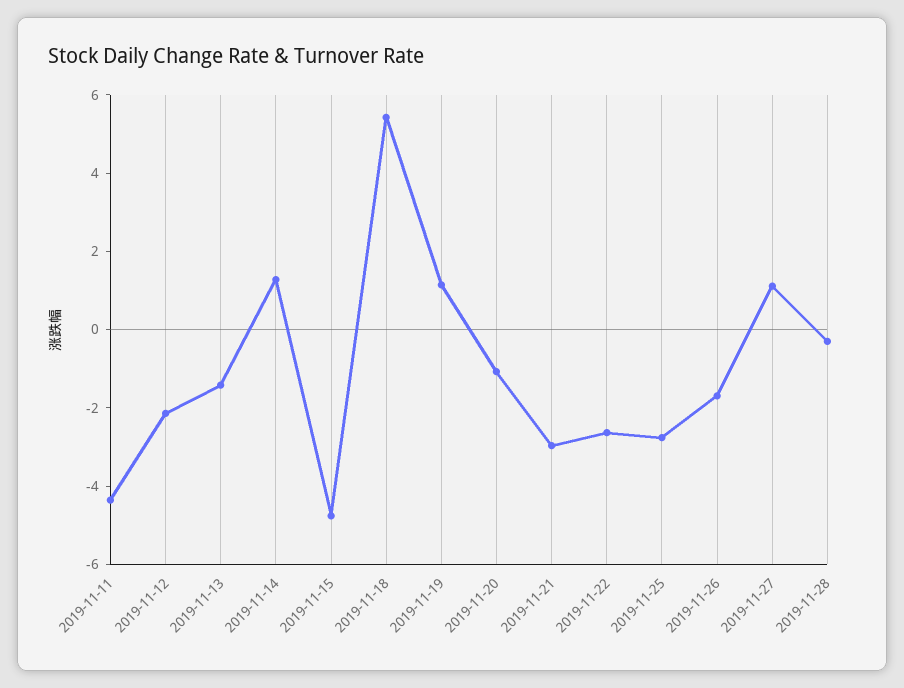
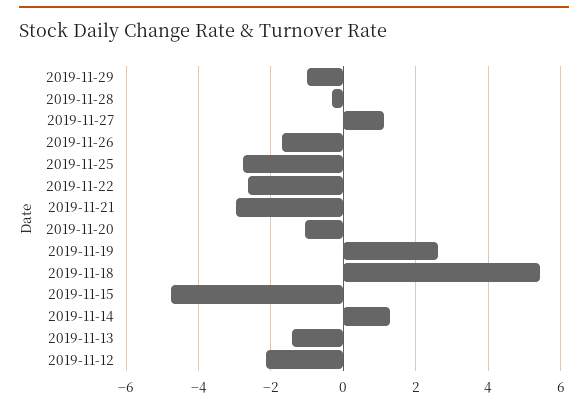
2019-11-11: -4.5 -> none
2019-11-19: 1 -> 2.6
2019-11-29: none -> -1

